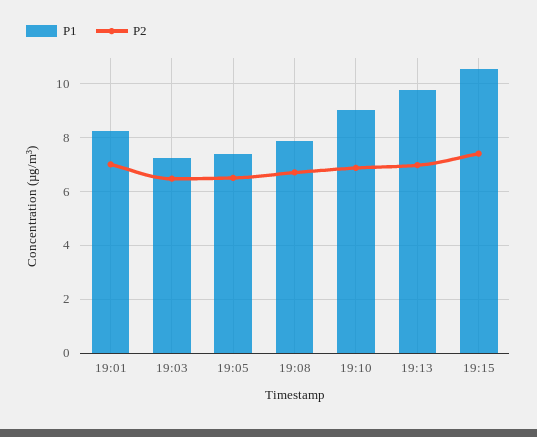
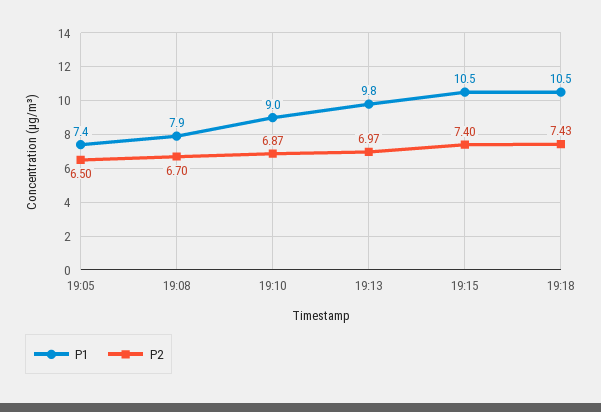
P1, 19:01: 8.25 -> none
P2, 19:01: 7 -> none
P1, 19:03: 7.25 -> none
P2, 19:03: 6.5 -> none
P1, 19:18: none -> 10.5
P2, 19:18: none -> 7.43

